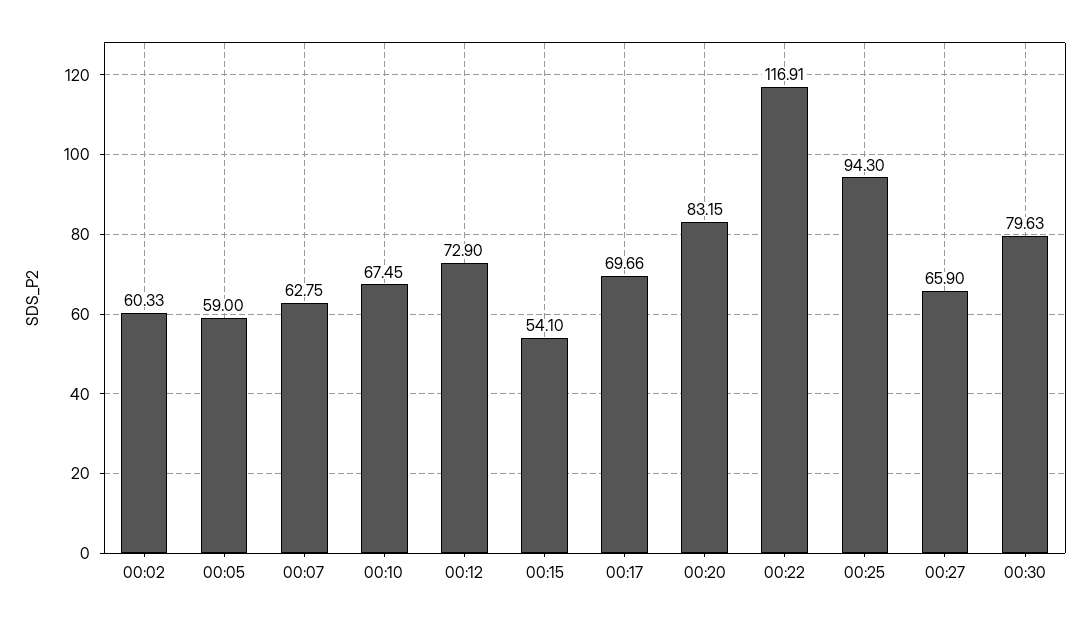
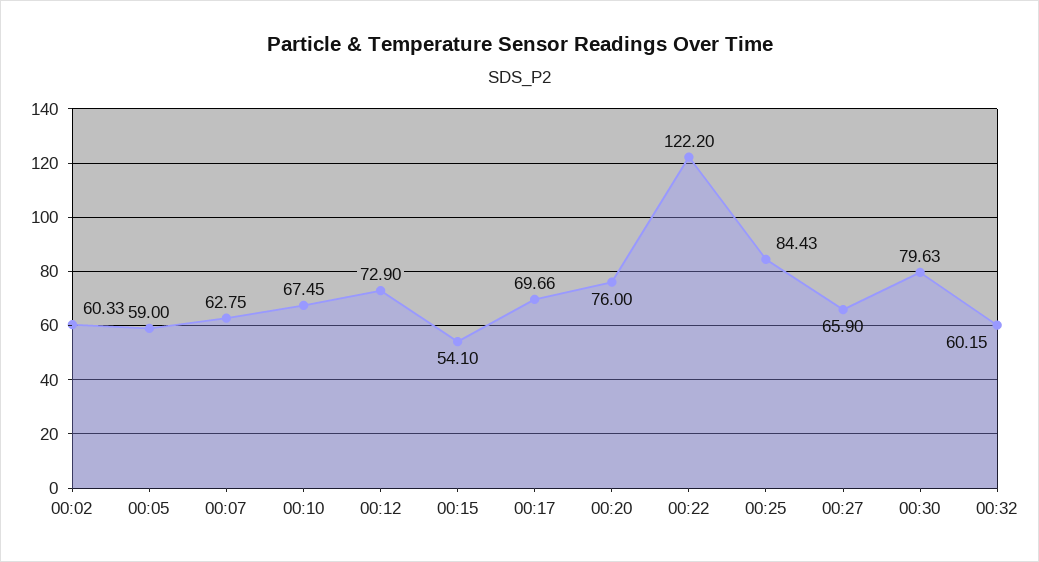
00:20: 83.15 -> 76
00:22: 116.91 -> 122.2
00:25: 94.3 -> 84.43
00:32: none -> 60.15

